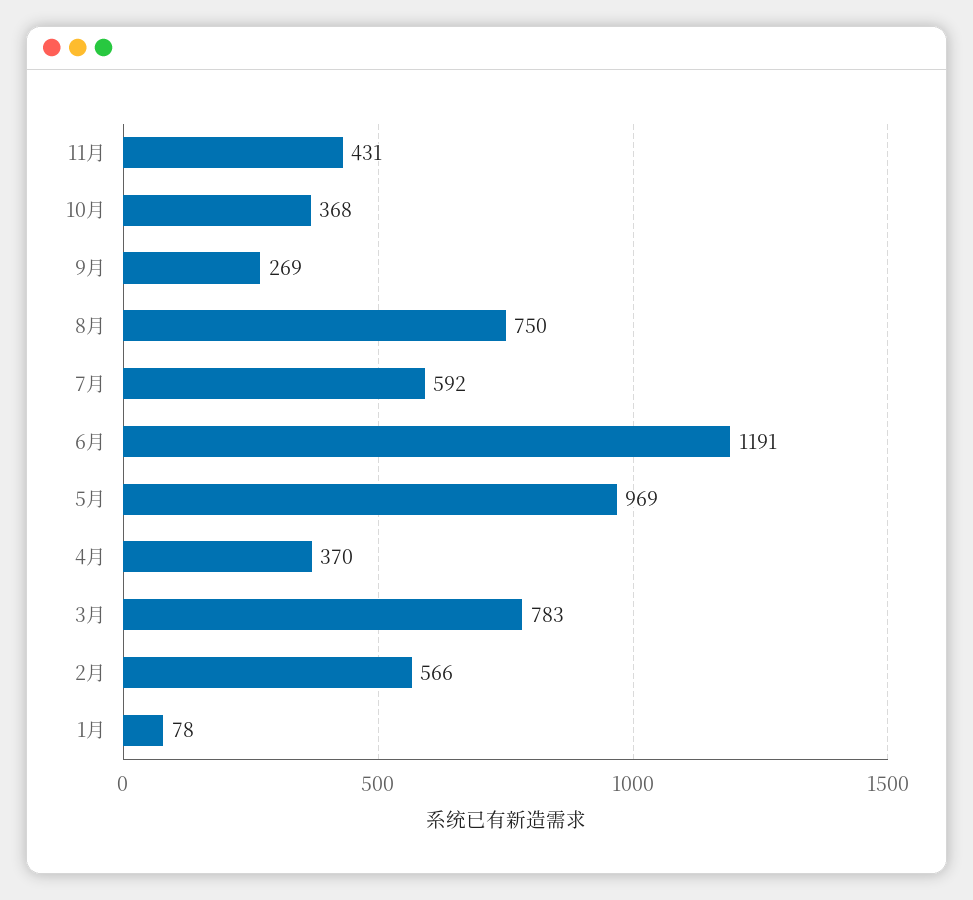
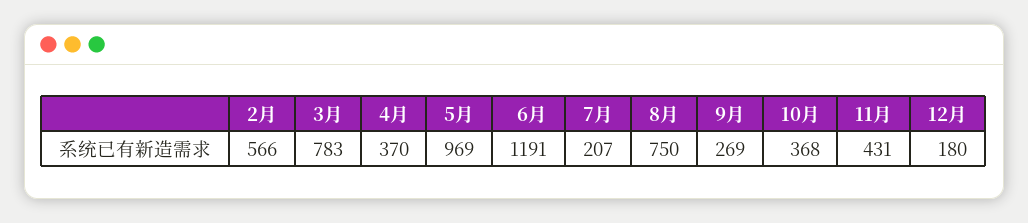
7月: 592 -> 207
1月: 78 -> none
12月: none -> 180

